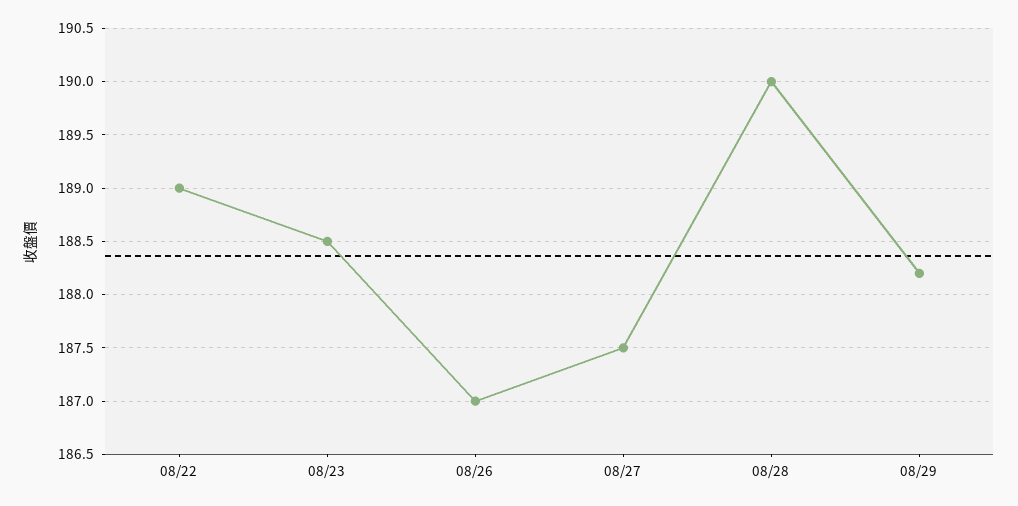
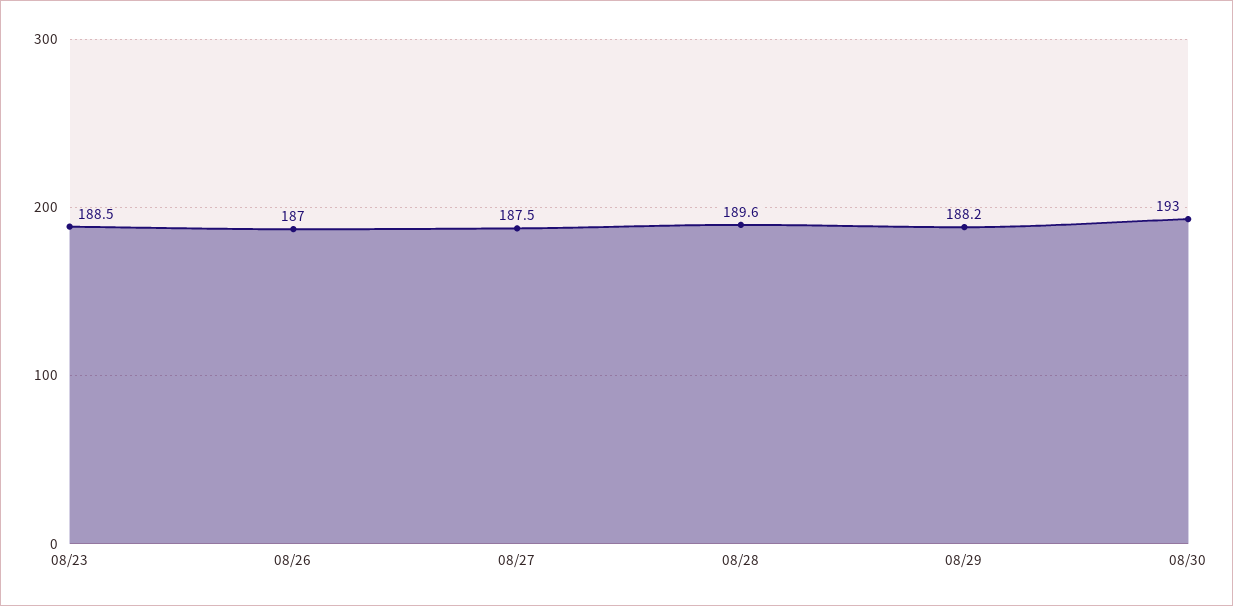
08/22: 189 -> none
08/28: 190 -> 189.6
08/30: none -> 193

